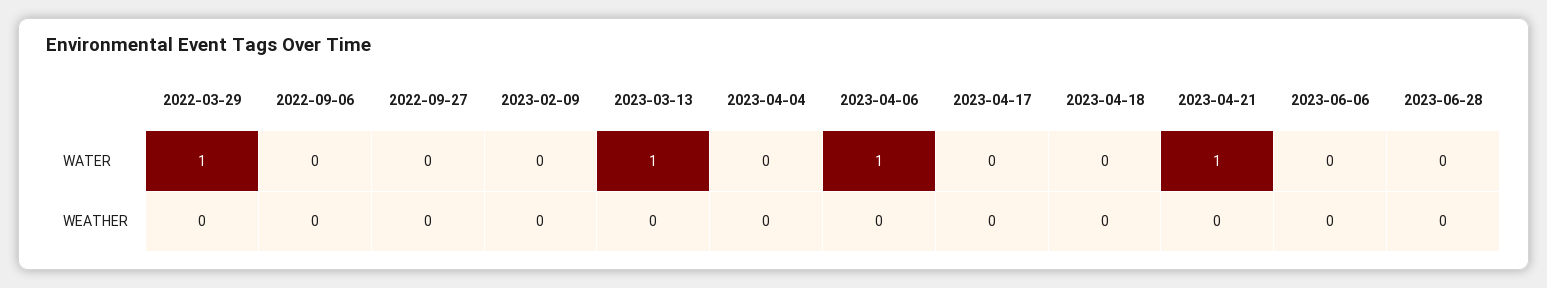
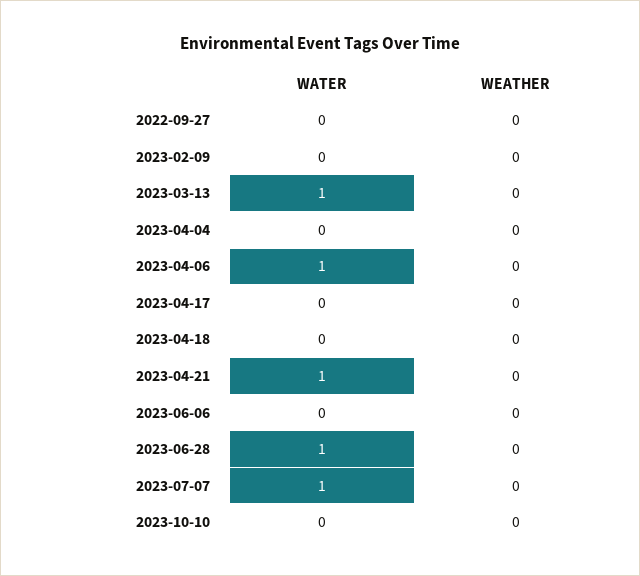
2022-03-29, WATER: 1 -> none
2022-09-06, WATER: 0 -> none
2023-06-28, WATER: 0 -> 1
2022-03-29, WEATHER: 0 -> none
2022-09-06, WEATHER: 0 -> none
2023-07-07, WATER: none -> 1
2023-07-07, WEATHER: none -> 0
2023-10-10, WATER: none -> 0
2023-10-10, WEATHER: none -> 0

